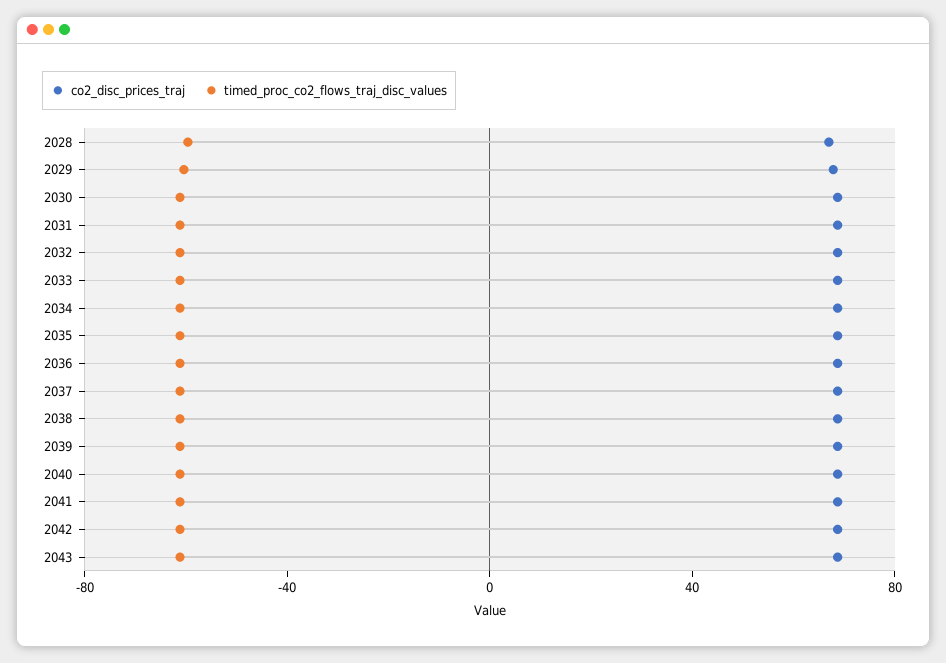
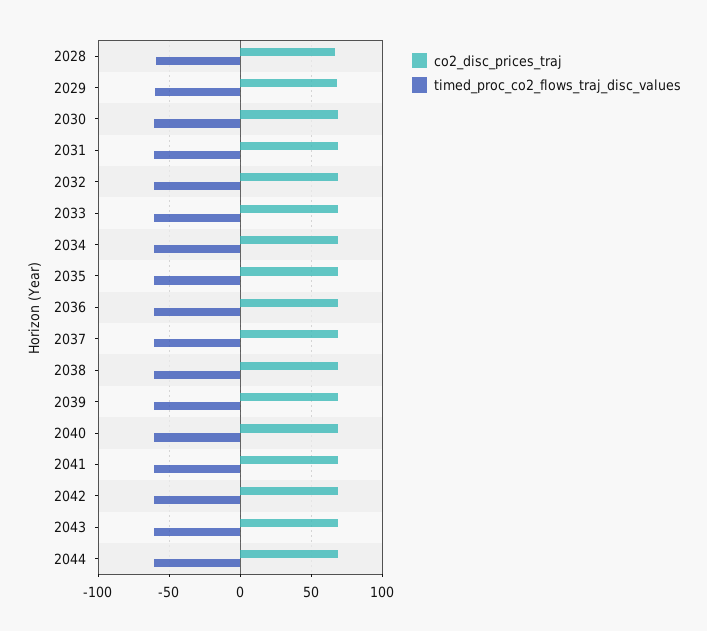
co2_disc_prices_traj, 2044: none -> 70
timed_proc_co2_flows_traj_disc_values, 2044: none -> -60

